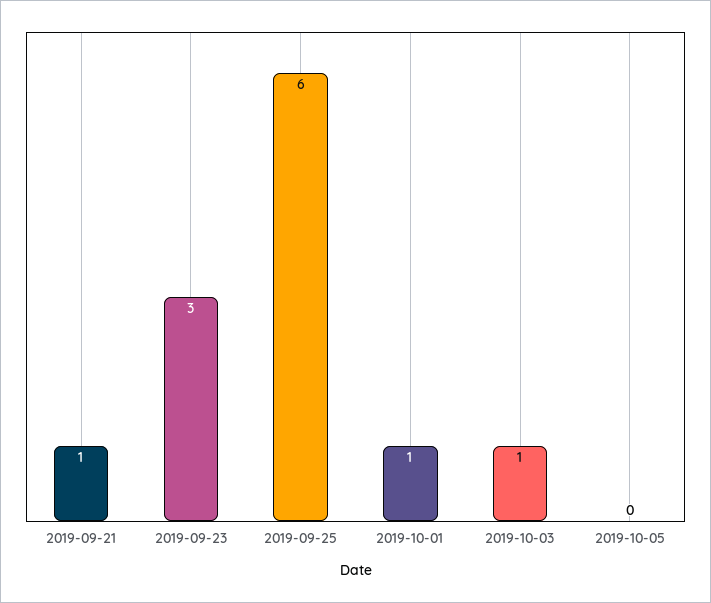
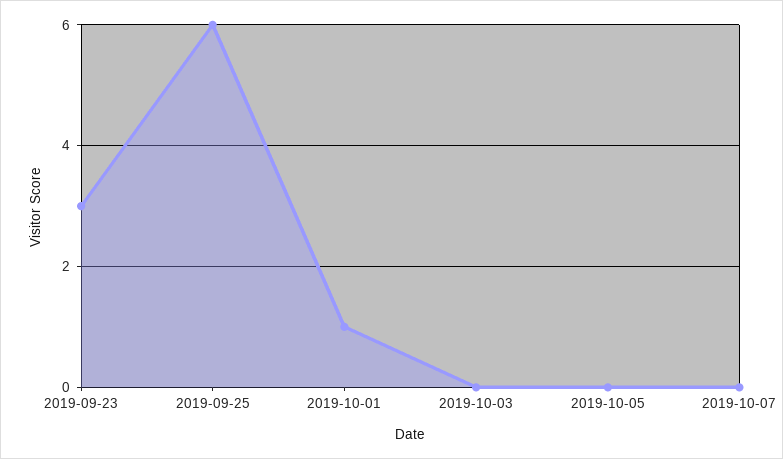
2019-09-21: 1 -> none
2019-10-03: 1 -> 0
2019-10-07: none -> 0

